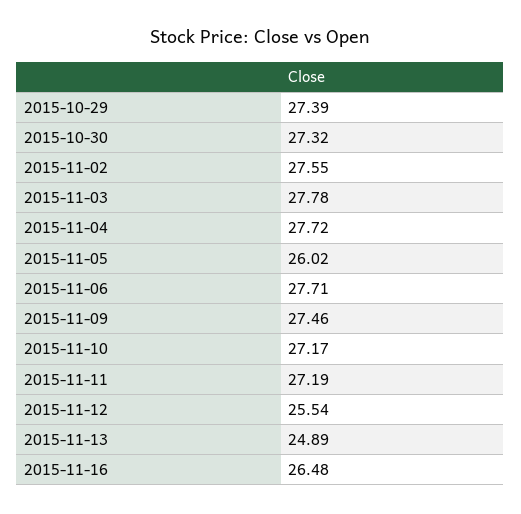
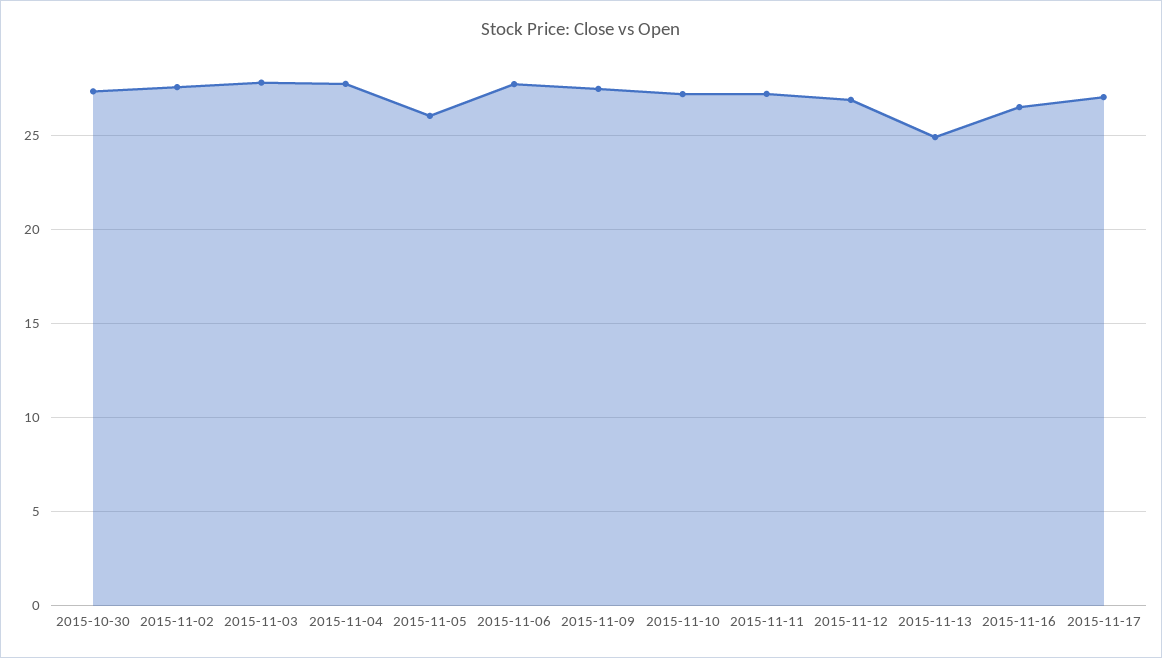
2015-10-29: 27.39 -> none
2015-11-12: 25.54 -> 27
2015-11-17: none -> 27

